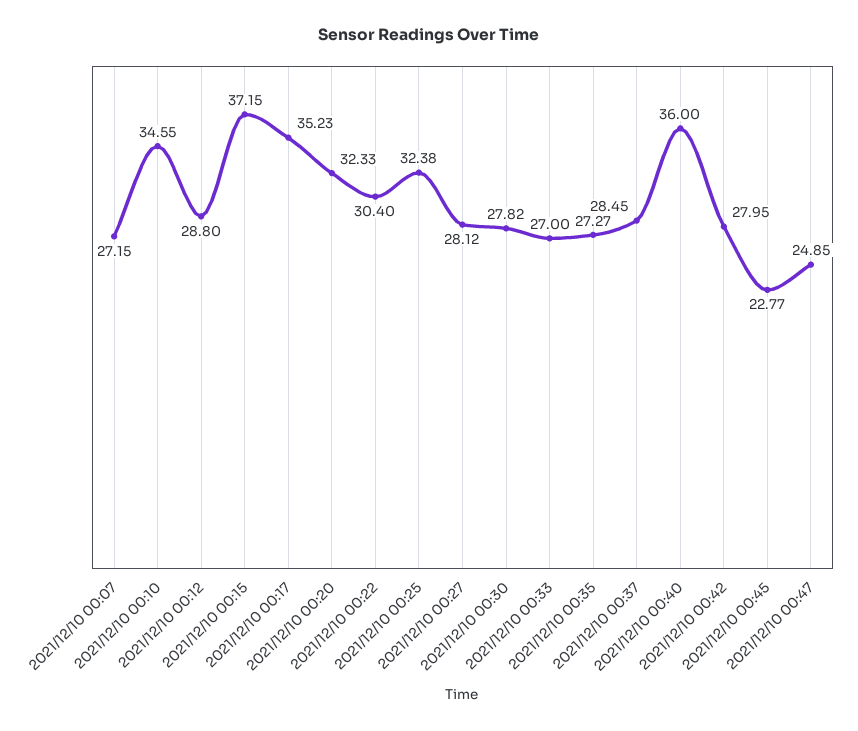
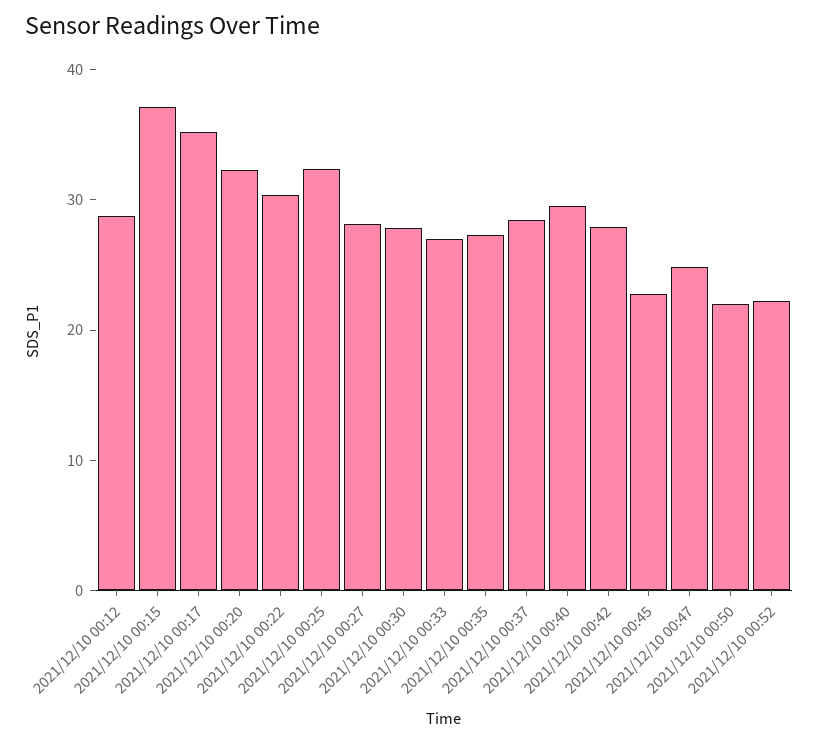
2021/12/10 00:07: 27.15 -> none
2021/12/10 00:10: 34.55 -> none
2021/12/10 00:40: 36 -> 30
2021/12/10 00:50: none -> 22
2021/12/10 00:52: none -> 22

